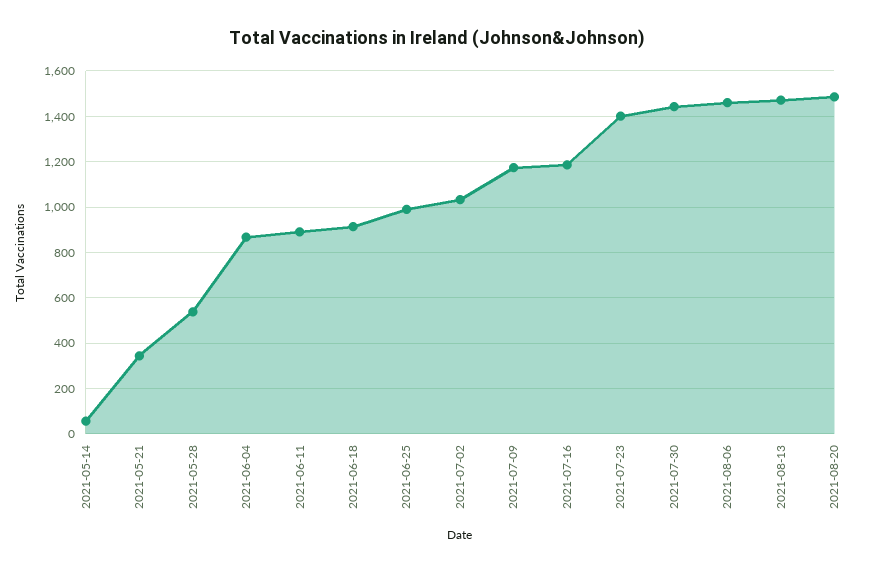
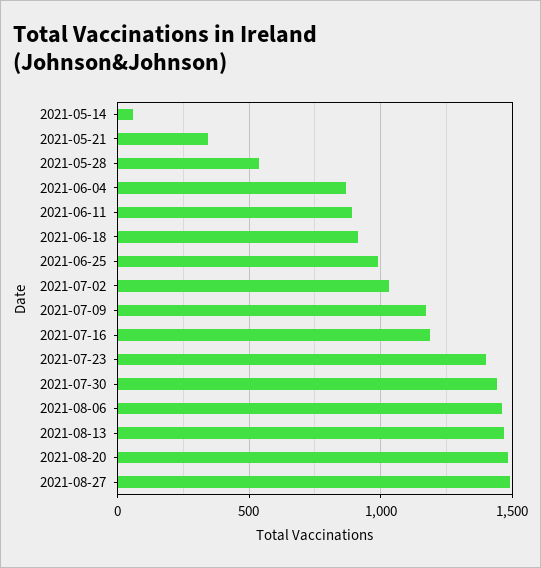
2021-08-27: none -> 1500

